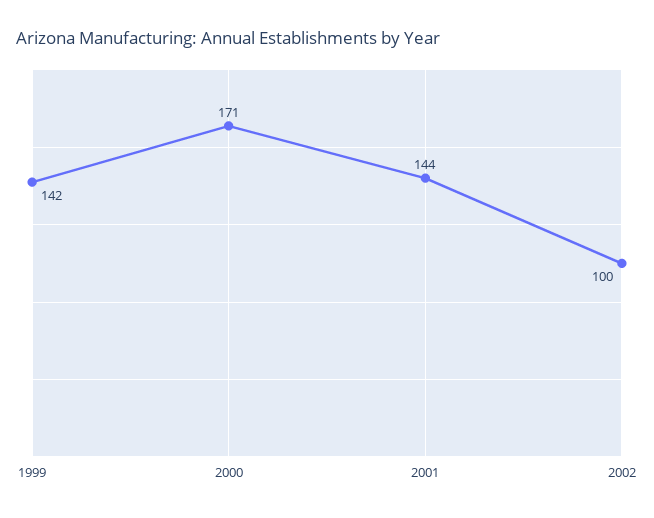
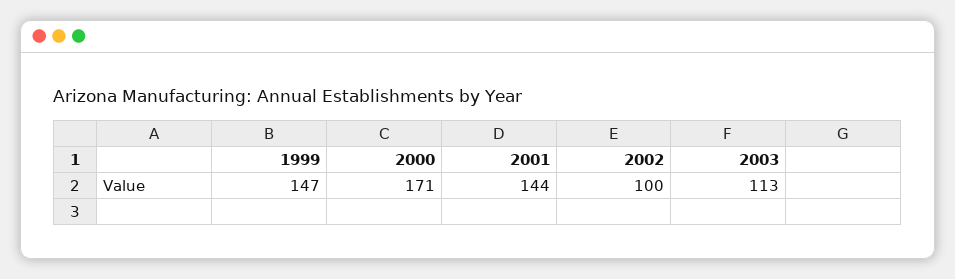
1999: 142 -> 147
2003: none -> 113

